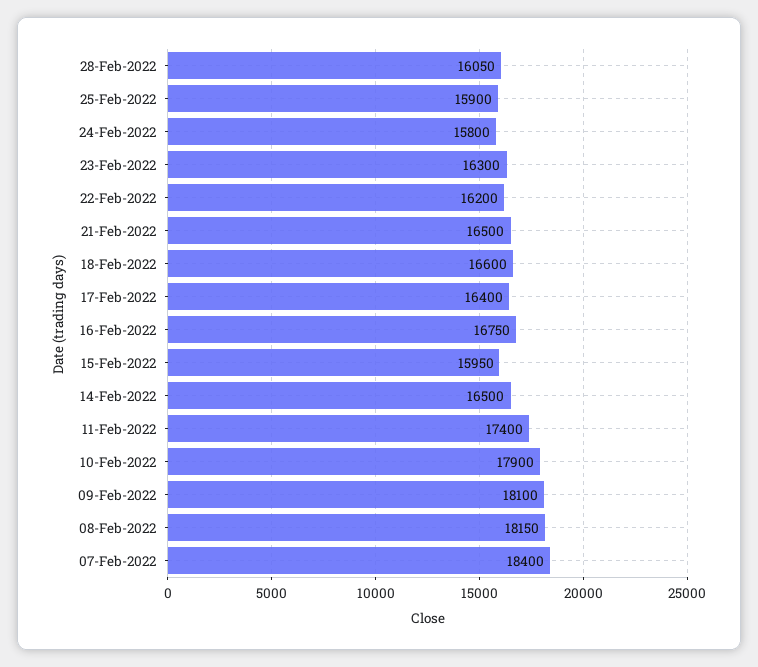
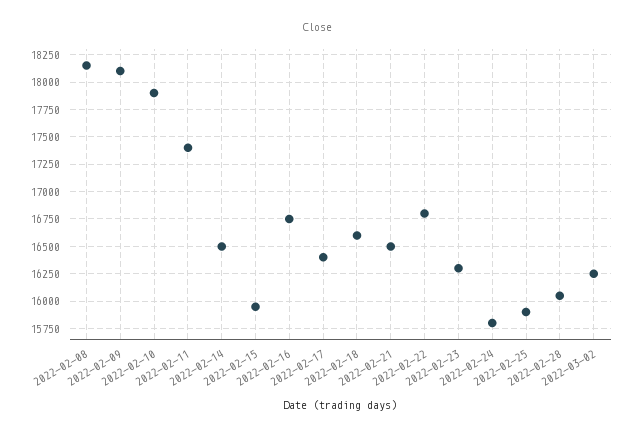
22-Feb-2022: 16200 -> 16750
07-Feb-2022: 18400 -> none
2022-03-02: none -> 16250

